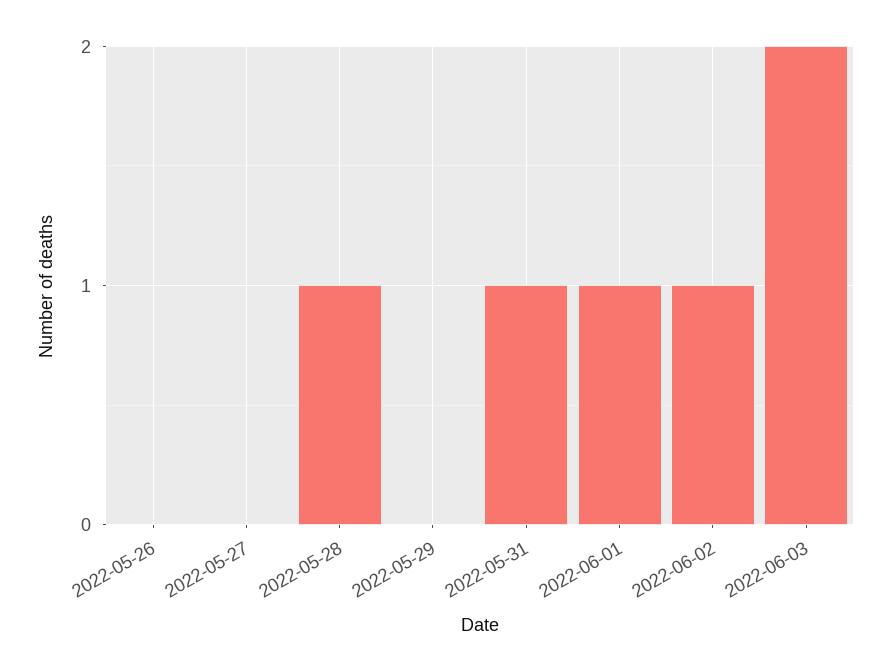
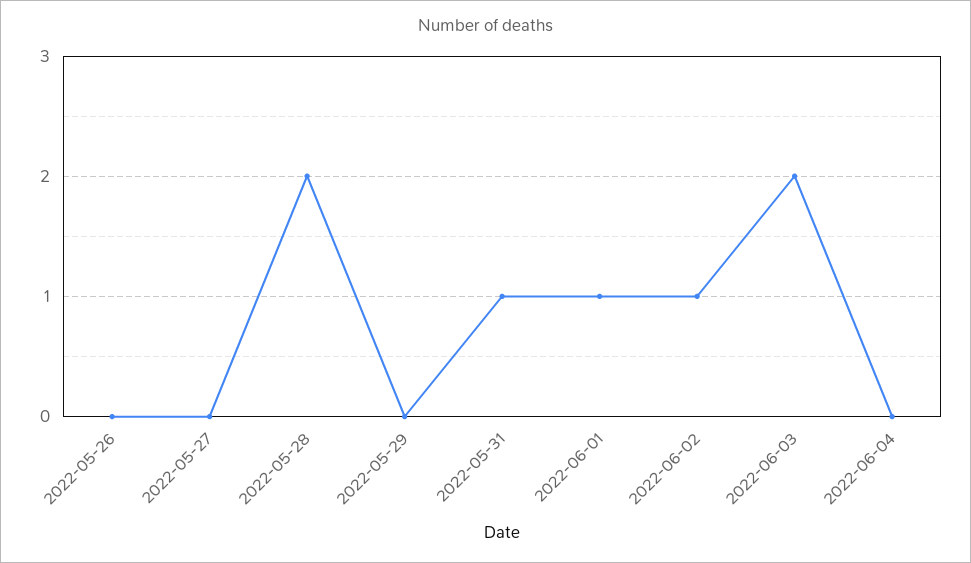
2022-05-28: 1 -> 2
2022-06-04: none -> 0

